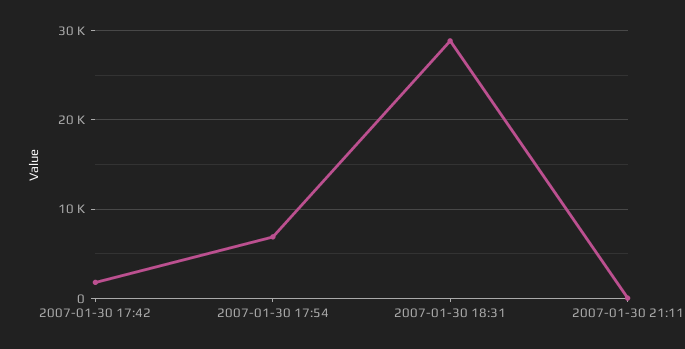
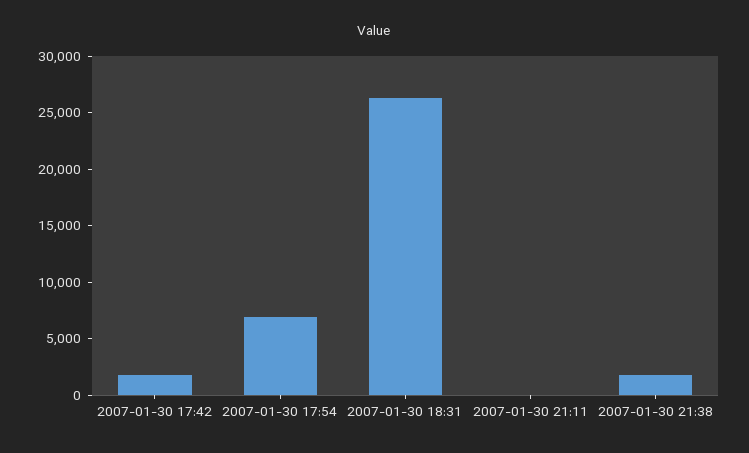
2007-01-30 18:31: 29000 -> 26000
2007-01-30 21:38: none -> 2000

